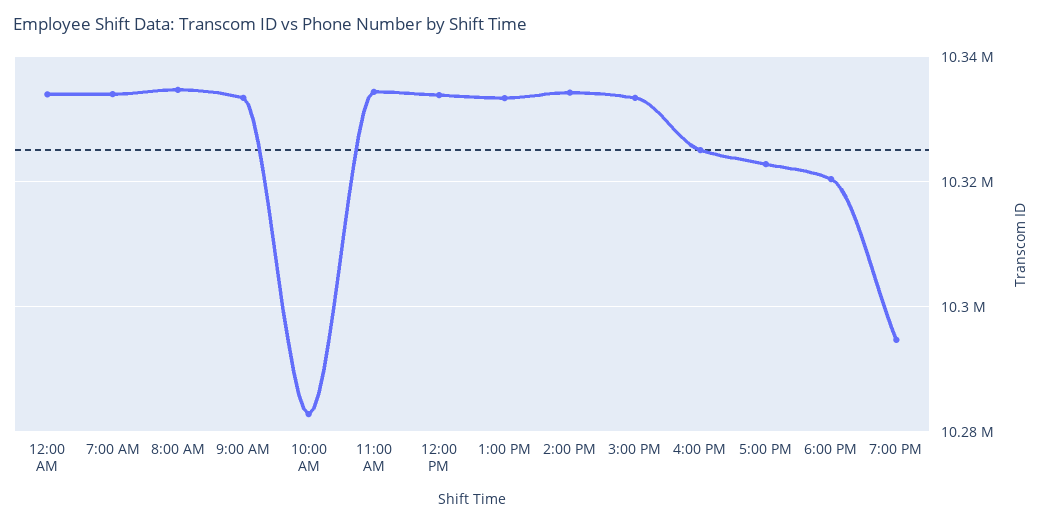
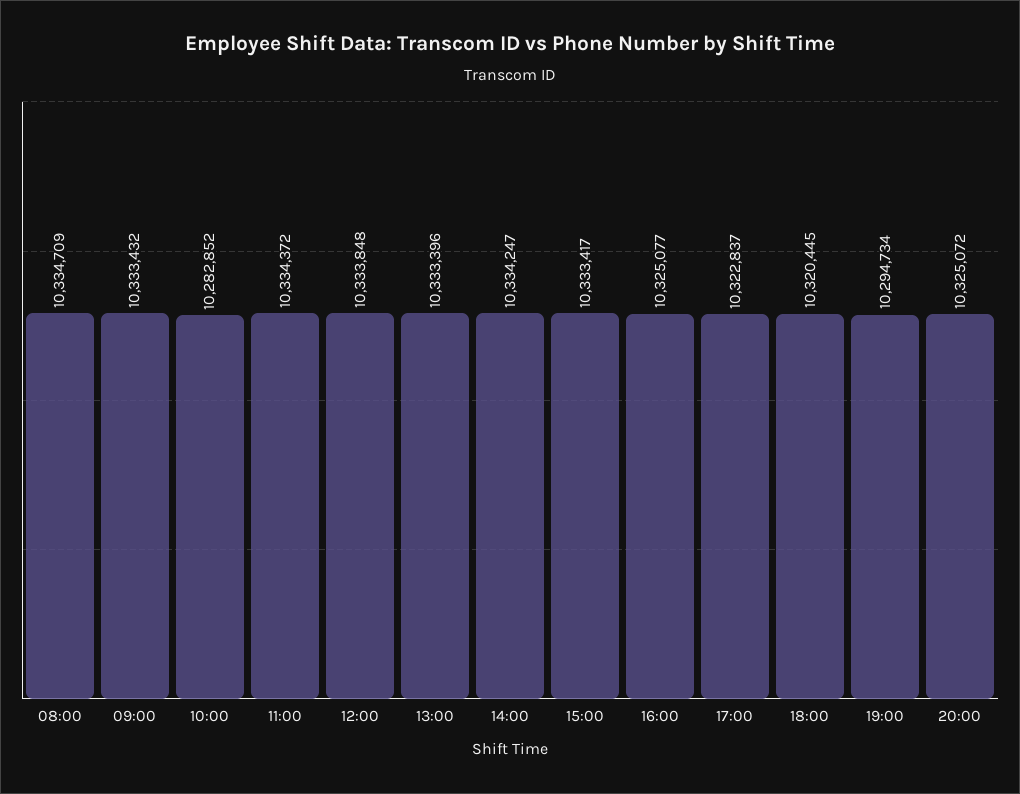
12:00 AM: 10334000 -> none
7:00 AM: 10334000 -> none
20:00: none -> 10325072

